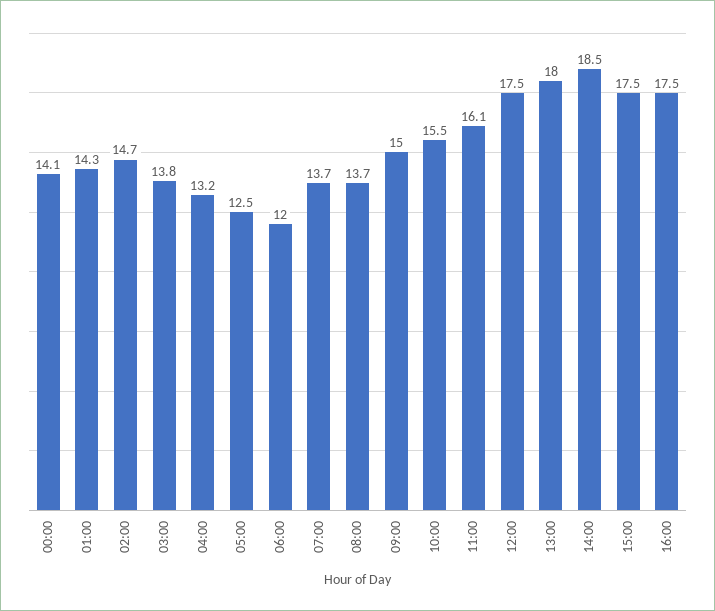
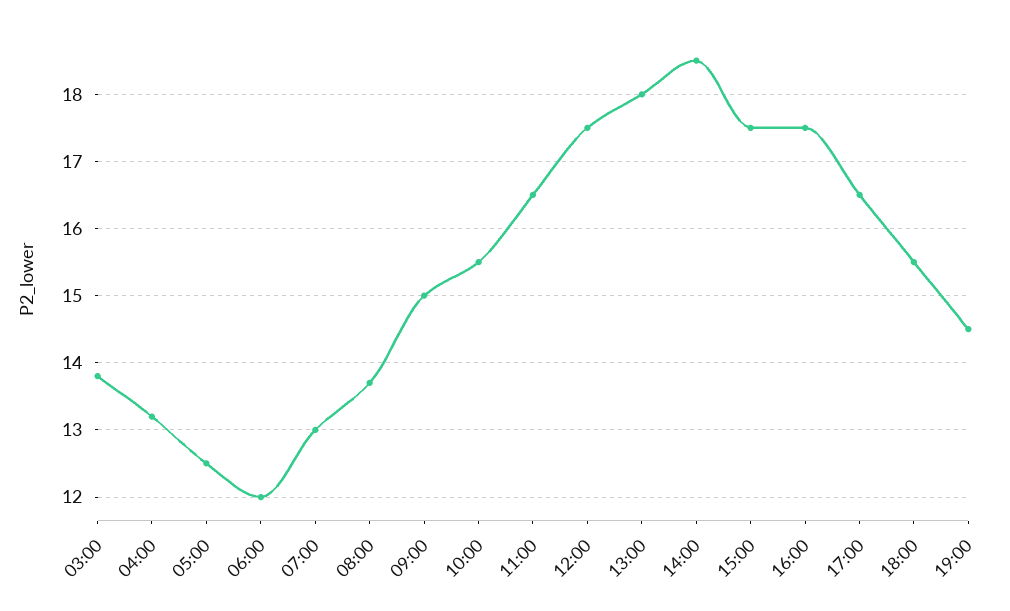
00:00: 14.1 -> none
01:00: 14.3 -> none
02:00: 14.7 -> none
07:00: 13.7 -> 13
11:00: 16.1 -> 16.5
17:00: none -> 16.5
18:00: none -> 15.5
19:00: none -> 14.5

